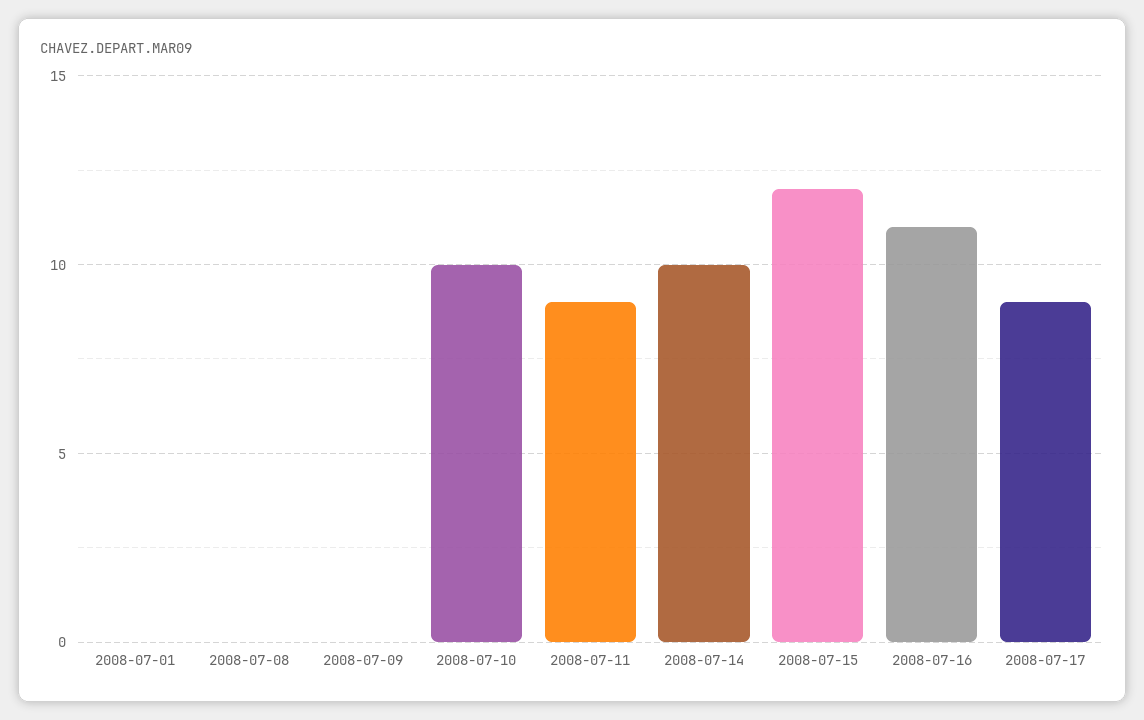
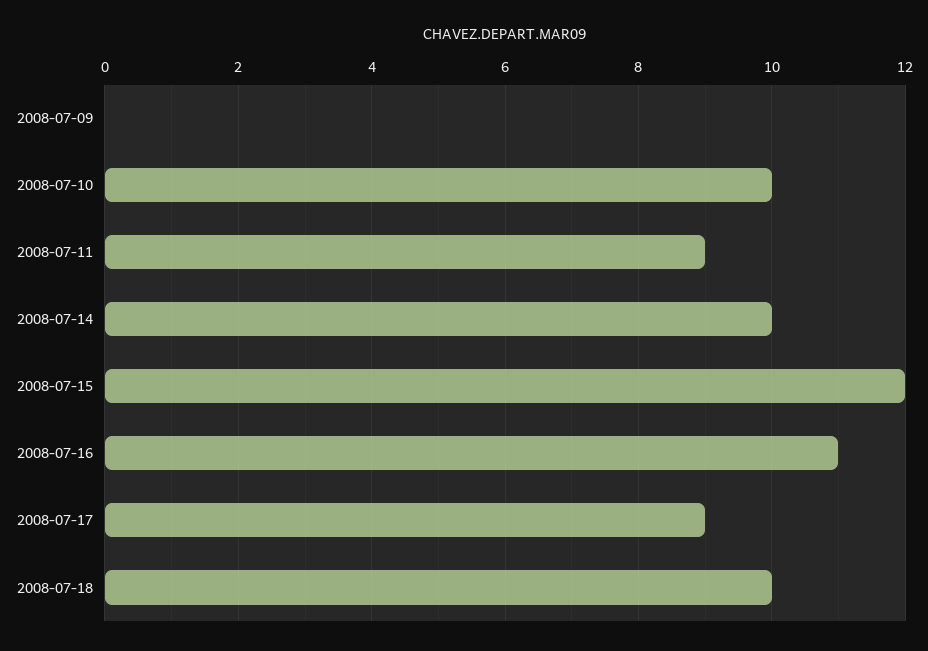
2008-07-01: 0 -> none
2008-07-08: 0 -> none
2008-07-18: none -> 10

